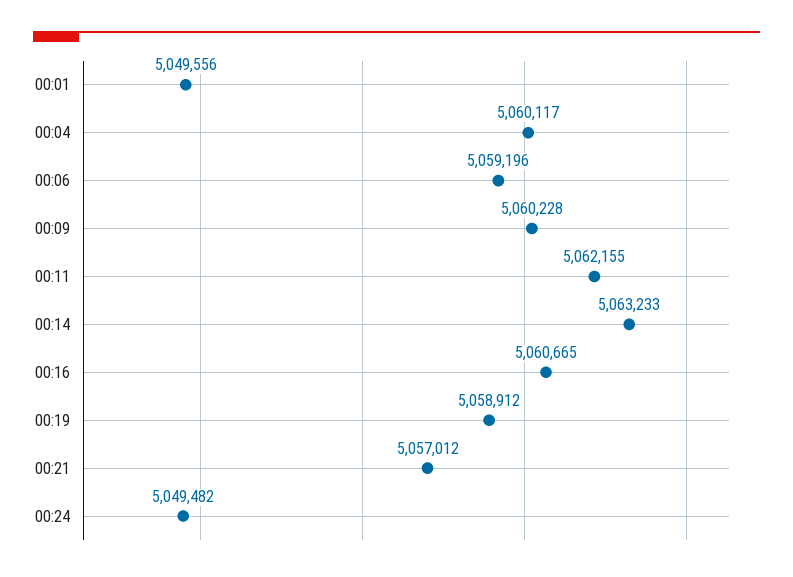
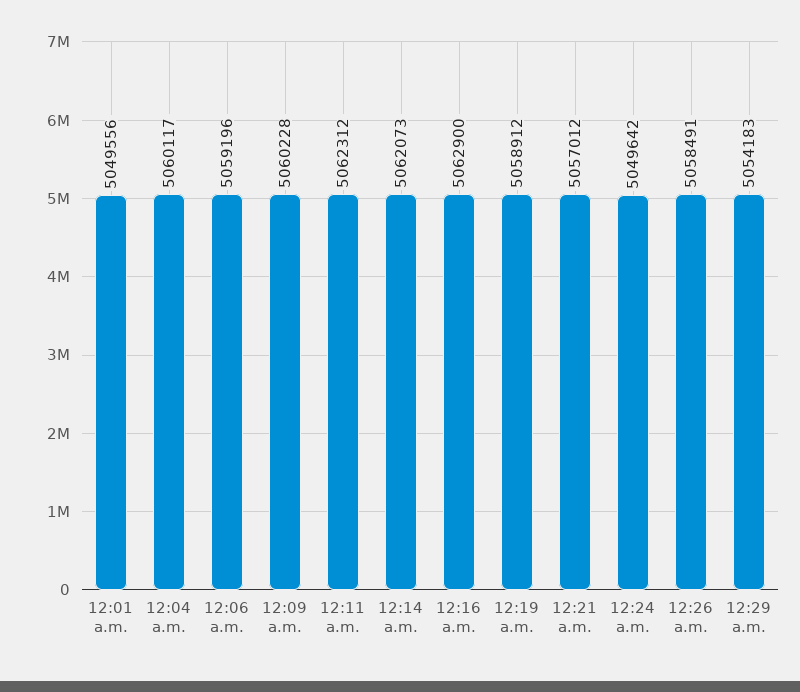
00:11: 5062155 -> 5062312
00:14: 5063233 -> 5062073
00:16: 5060665 -> 5062900
00:24: 5049482 -> 5049642
12:26 a.m.: none -> 5058491
12:29 a.m.: none -> 5054183

